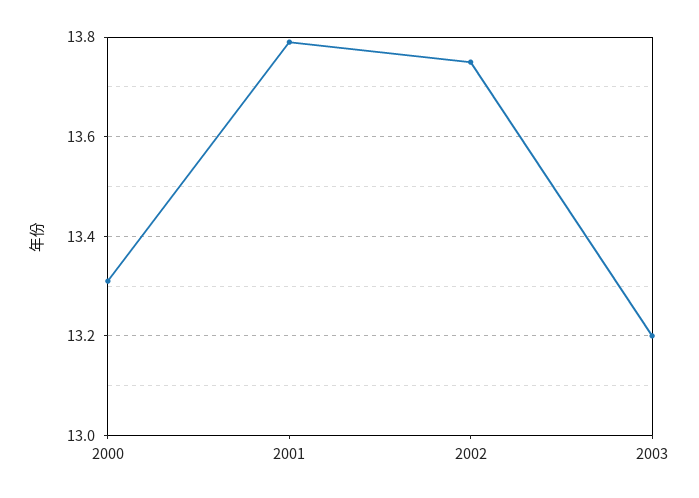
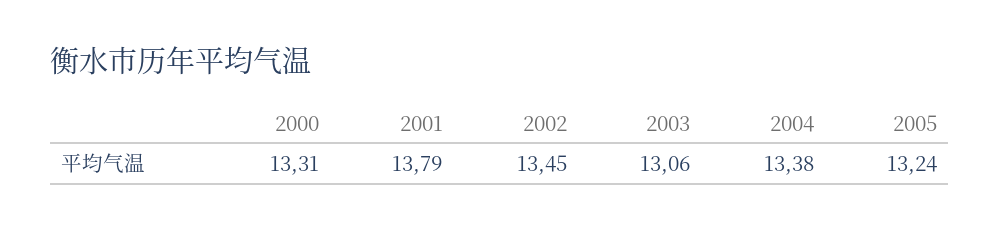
2002: 13.75 -> 13.45
2003: 13.2 -> 13.06
2004: none -> 13.38
2005: none -> 13.24

